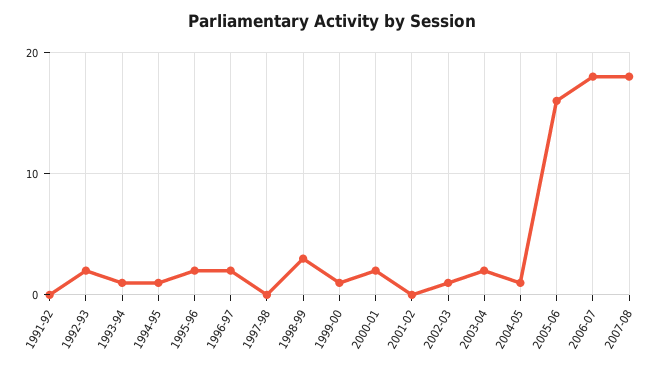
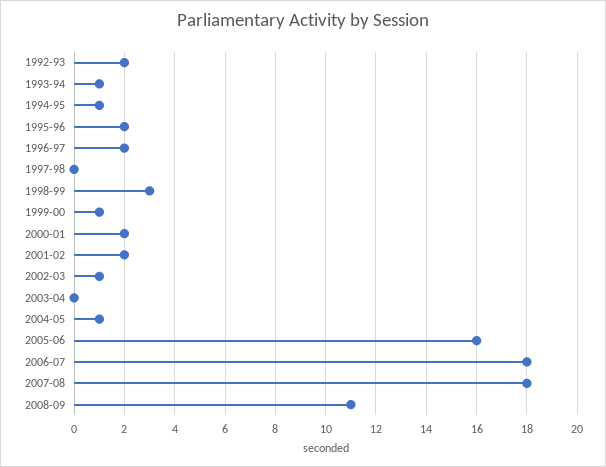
1991-92: 0 -> none
2001-02: 0 -> 2
2003-04: 2 -> 0
2008-09: none -> 11

